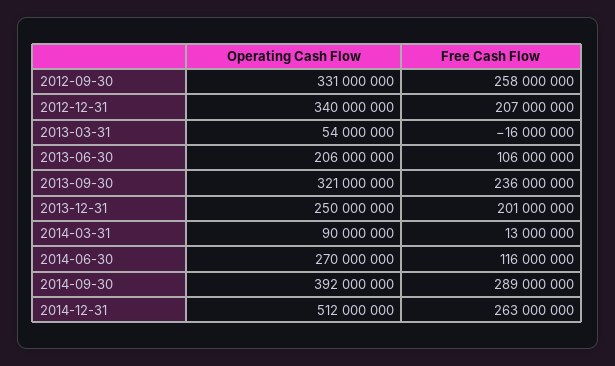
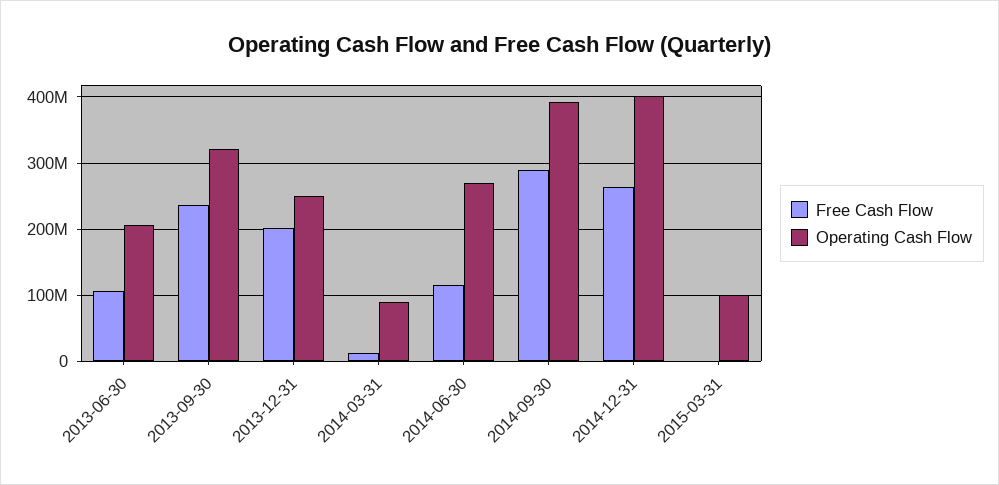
Operating Cash Flow, 2012-09-30: 331000000 -> none
Free Cash Flow, 2012-09-30: 258000000 -> none
Operating Cash Flow, 2012-12-31: 340000000 -> none
Free Cash Flow, 2012-12-31: 207000000 -> none
Operating Cash Flow, 2013-03-31: 54000000 -> none
Free Cash Flow, 2013-03-31: -16000000 -> none
Operating Cash Flow, 2014-12-31: 512000000 -> 400000000
Free Cash Flow, 2015-03-31: none -> 0
Operating Cash Flow, 2015-03-31: none -> 100000000

